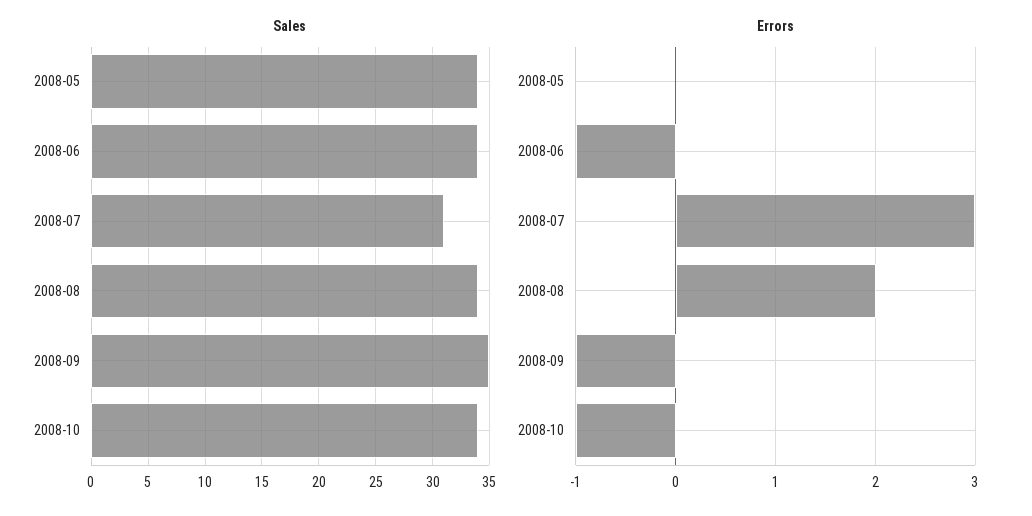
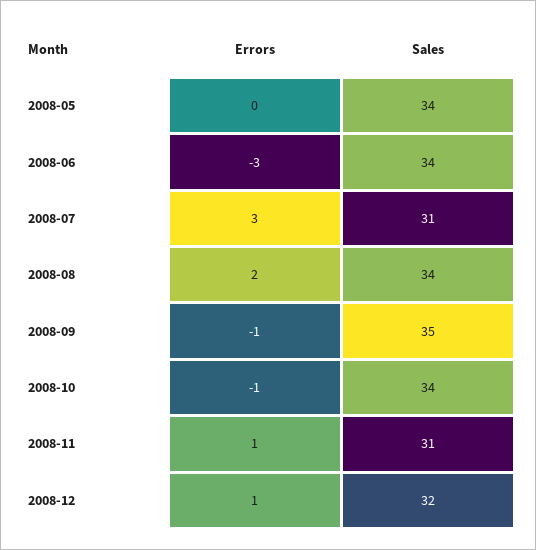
Errors, 2008-06: -1 -> -3
Errors, 2008-11: none -> 1
Sales, 2008-11: none -> 31
Errors, 2008-12: none -> 1
Sales, 2008-12: none -> 32

